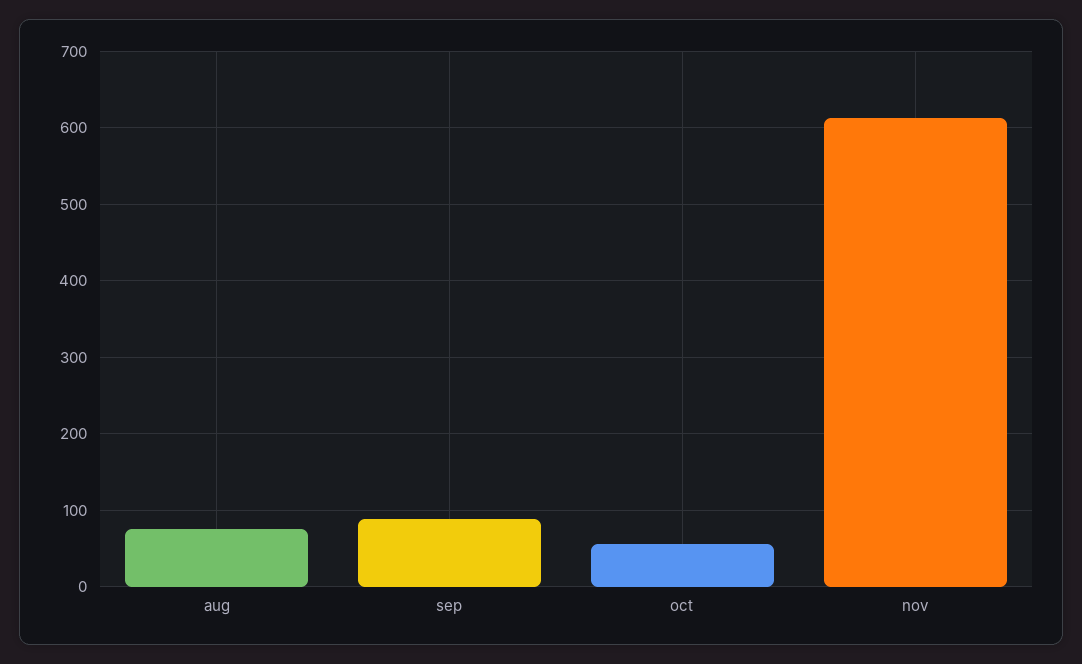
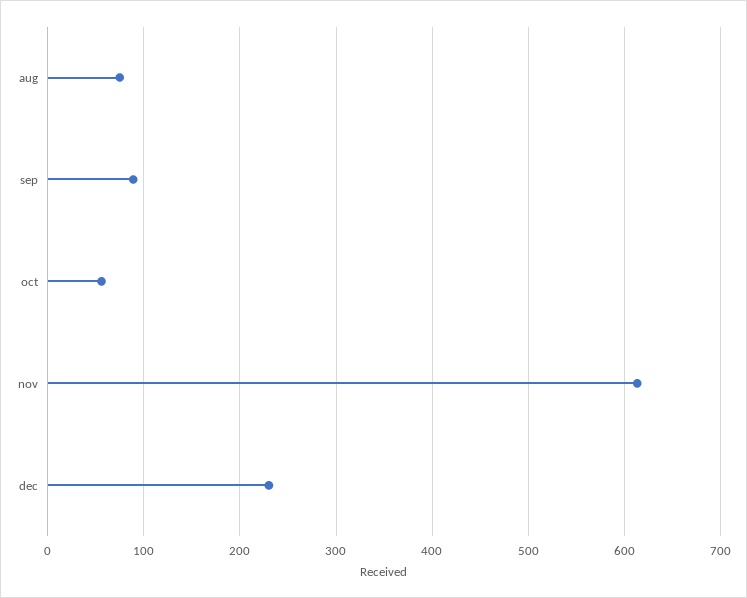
dec: none -> 230

